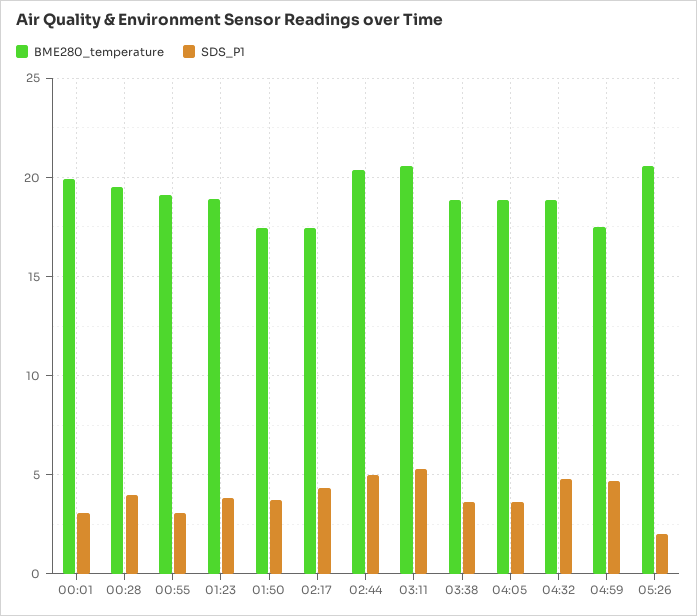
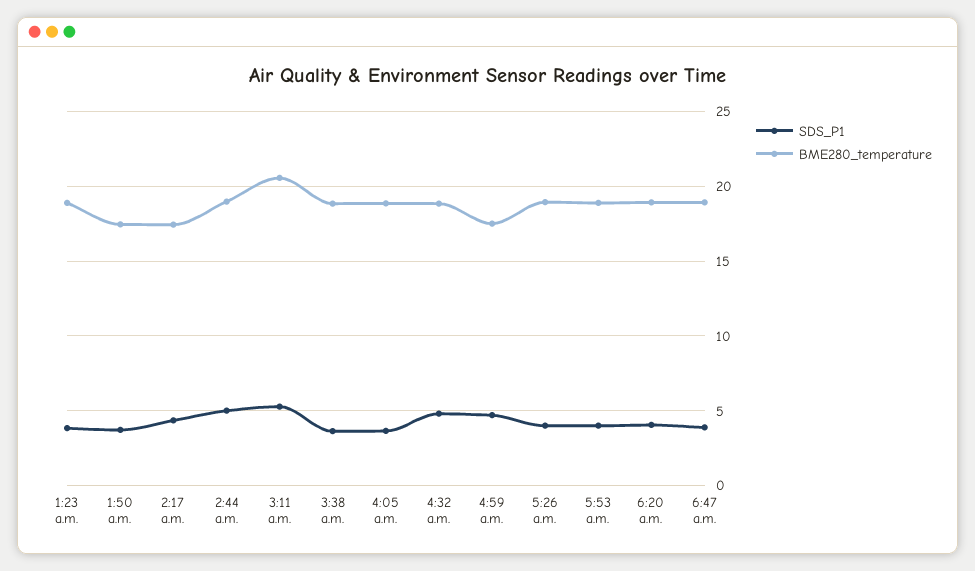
BME280_temperature, 00:01: 20 -> none
SDS_P1, 00:01: 3 -> none
BME280_temperature, 00:28: 19.5 -> none
SDS_P1, 00:28: 4 -> none
BME280_temperature, 00:55: 19 -> none
SDS_P1, 00:55: 3 -> none
BME280_temperature, 02:44: 20.5 -> 19
BME280_temperature, 05:26: 20.5 -> 19
SDS_P1, 05:26: 2 -> 4
SDS_P1, 5:53 a.m.: none -> 4
BME280_temperature, 5:53 a.m.: none -> 19
SDS_P1, 6:20 a.m.: none -> 4
BME280_temperature, 6:20 a.m.: none -> 19
SDS_P1, 6:47 a.m.: none -> 4
BME280_temperature, 6:47 a.m.: none -> 19

